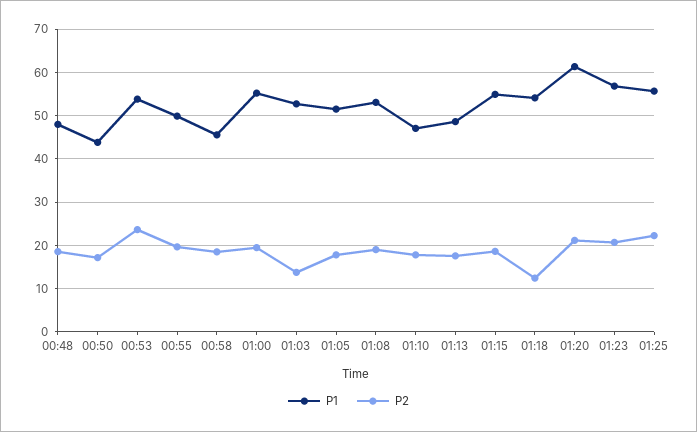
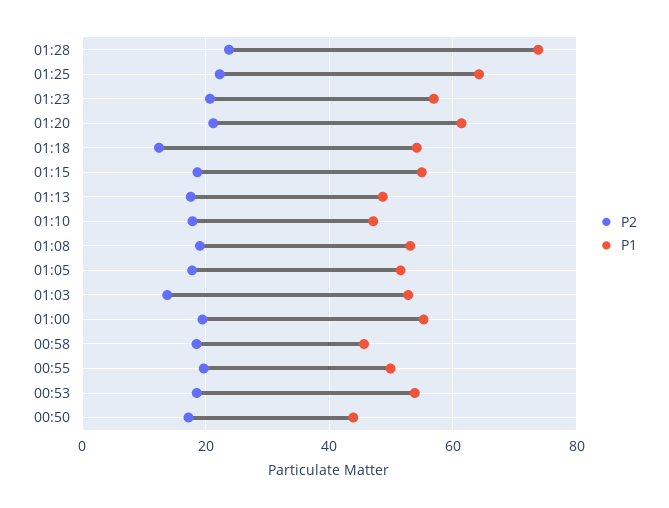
P1, 00:48: 48 -> none
P2, 00:48: 18 -> none
P2, 00:53: 24 -> 18
P1, 01:25: 56 -> 64
P2, 01:28: none -> 24
P1, 01:28: none -> 74

